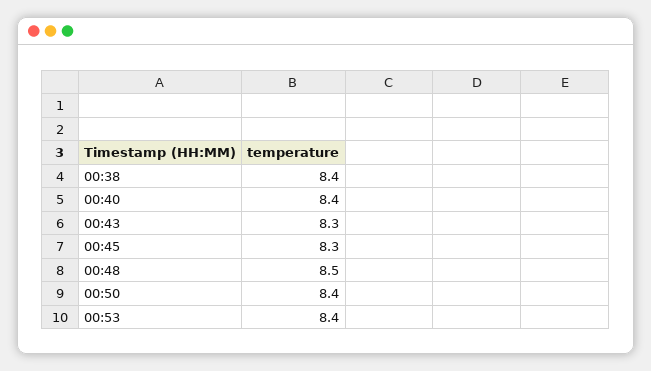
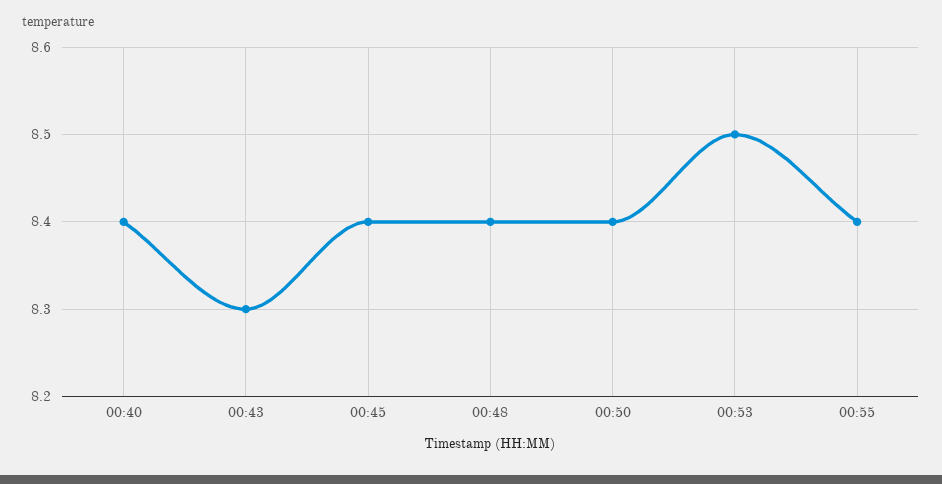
00:38: 8.4 -> none
00:45: 8.3 -> 8.4
00:48: 8.5 -> 8.4
00:53: 8.4 -> 8.5
00:55: none -> 8.4

